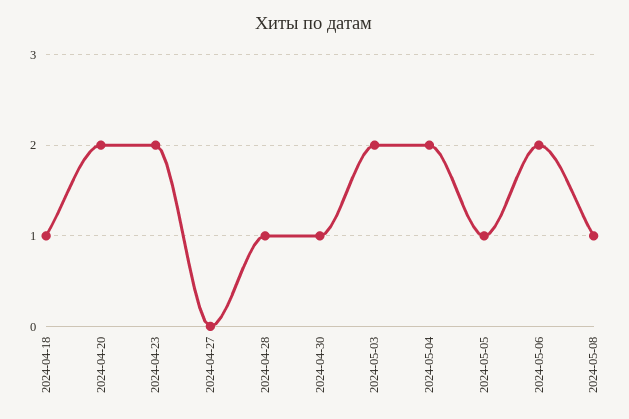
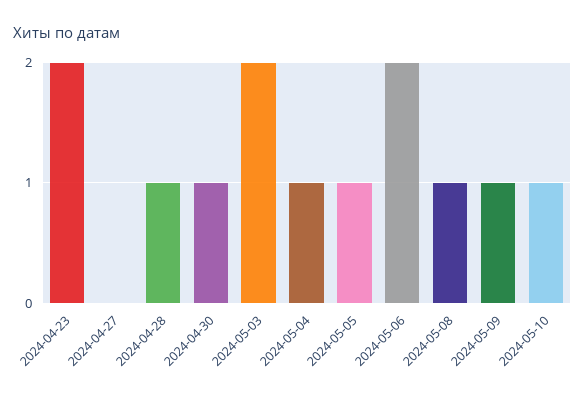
2024-04-18: 1 -> none
2024-04-20: 2 -> none
2024-05-04: 2 -> 1
2024-05-09: none -> 1
2024-05-10: none -> 1

